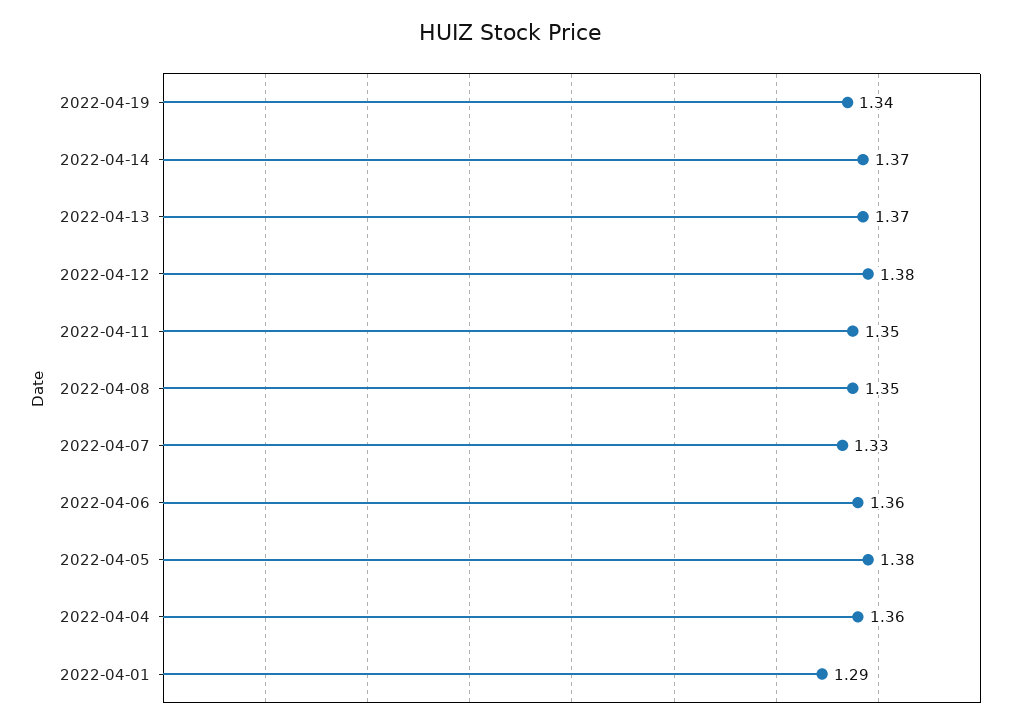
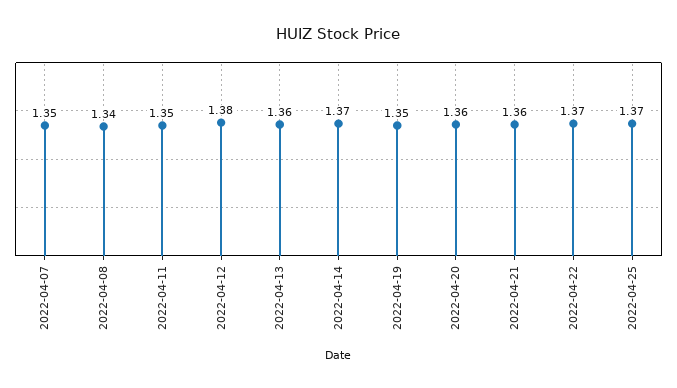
2022-04-19: 1.34 -> 1.35
2022-04-13: 1.37 -> 1.36
2022-04-08: 1.35 -> 1.34
2022-04-07: 1.33 -> 1.35
2022-04-06: 1.36 -> none
2022-04-05: 1.38 -> none
2022-04-04: 1.36 -> none
2022-04-01: 1.29 -> none
2022-04-20: none -> 1.36
2022-04-21: none -> 1.36
2022-04-22: none -> 1.37
2022-04-25: none -> 1.37

